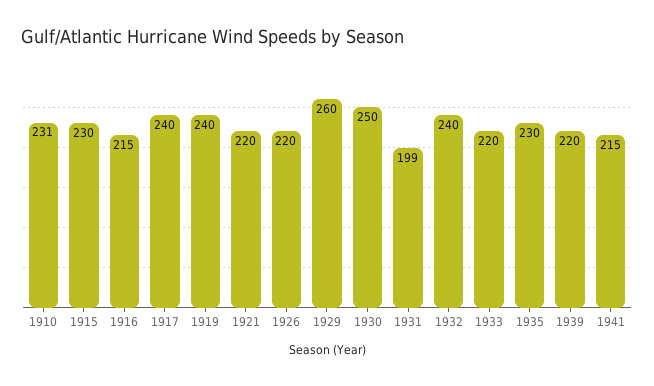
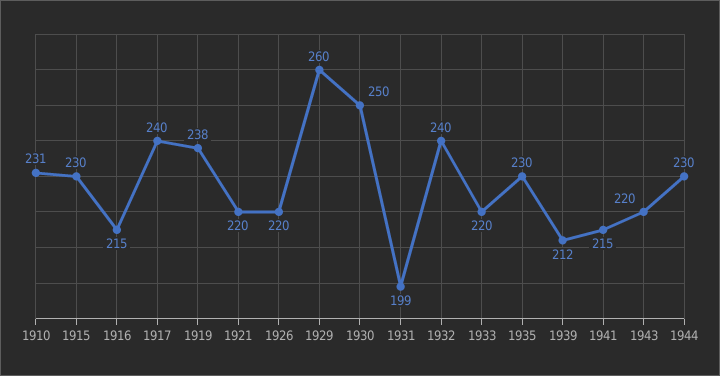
1919: 240 -> 238
1939: 220 -> 212
1943: none -> 220
1944: none -> 230

